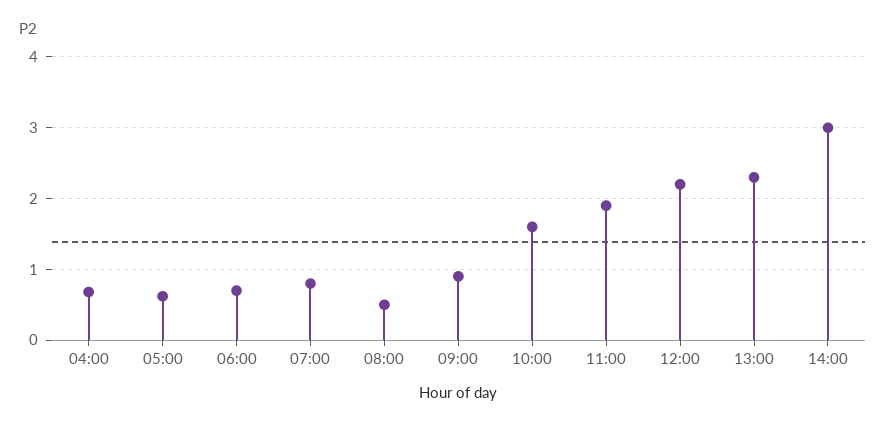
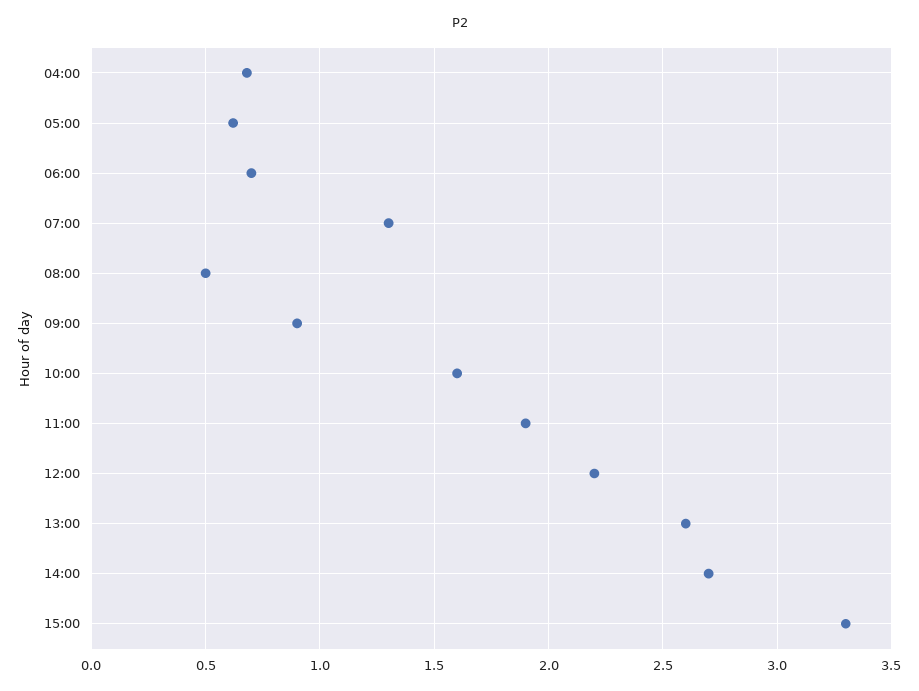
07:00: 0.8 -> 1.3
13:00: 2.3 -> 2.6
14:00: 3 -> 2.7
15:00: none -> 3.3

